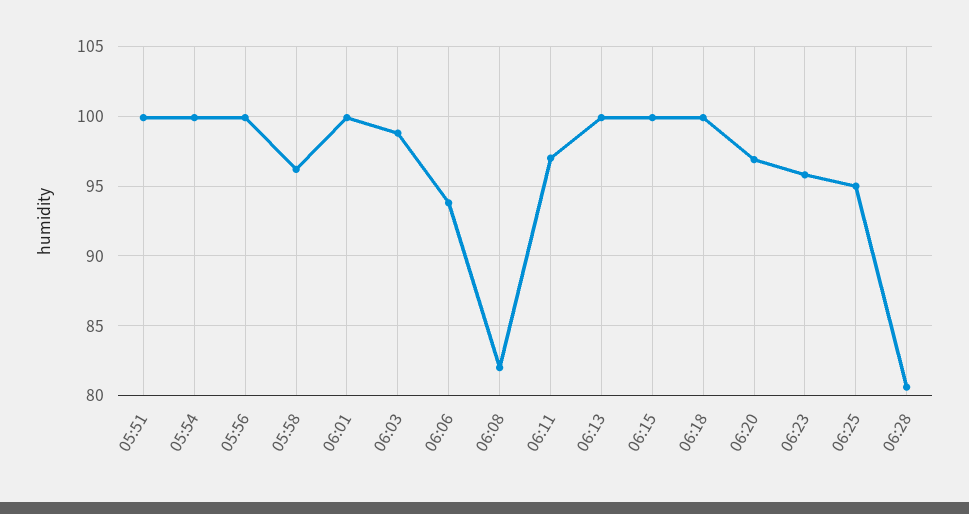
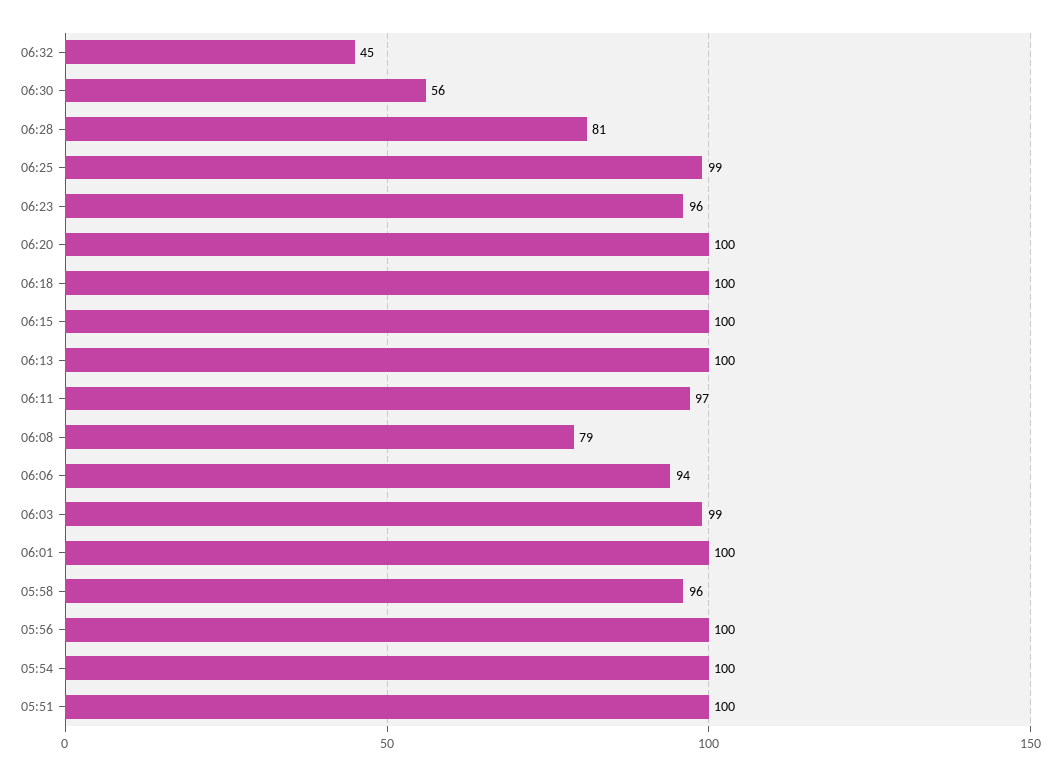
06:08: 82 -> 79
06:20: 97 -> 100
06:25: 95 -> 99
06:32: none -> 45
06:30: none -> 56

